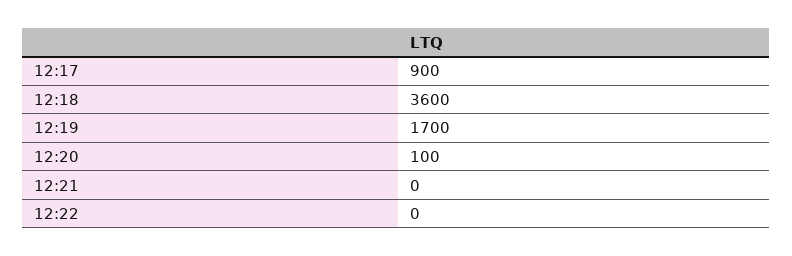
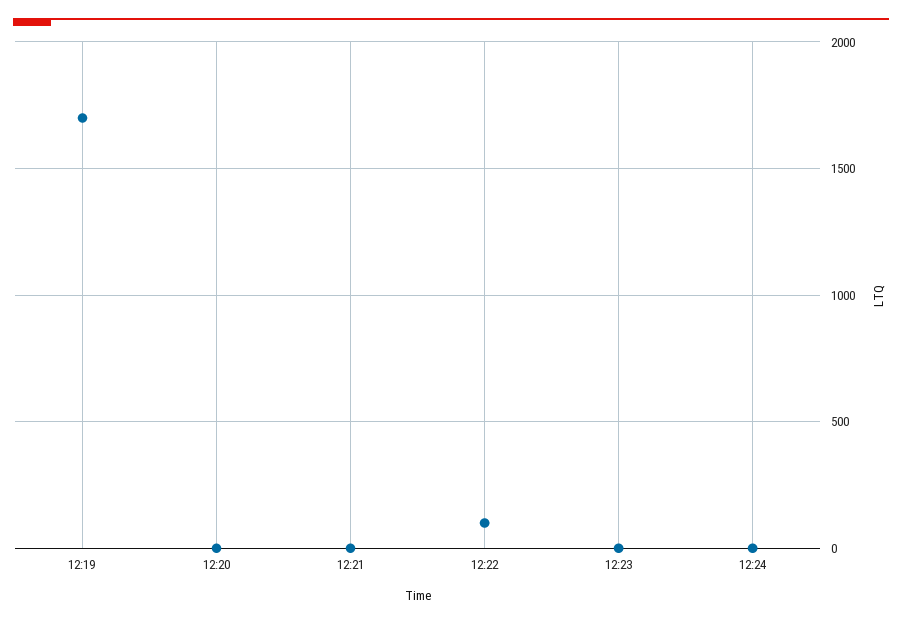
12:17: 900 -> none
12:18: 3600 -> none
12:20: 100 -> 0
12:22: 0 -> 100
12:23: none -> 0
12:24: none -> 0

